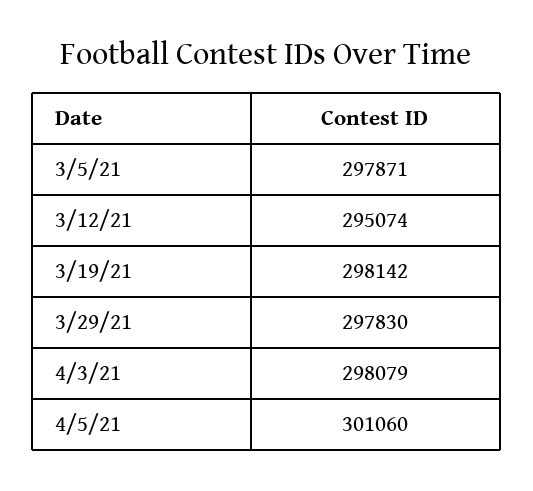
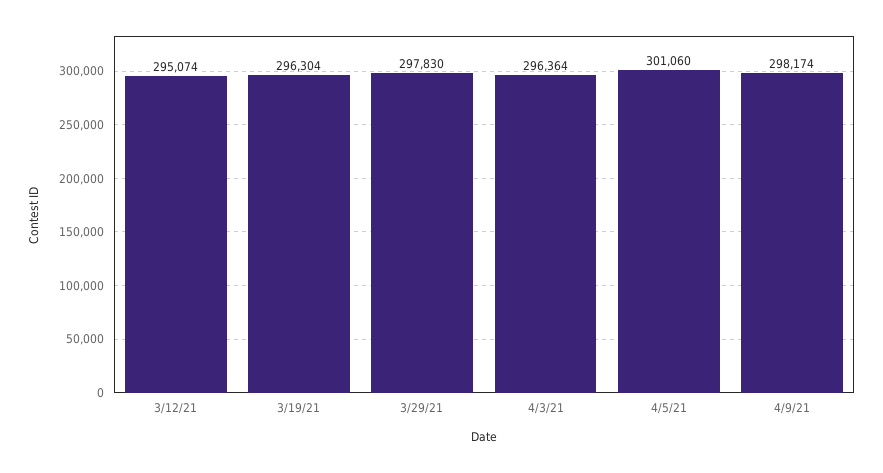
3/5/21: 297871 -> none
3/19/21: 298142 -> 296304
4/3/21: 298079 -> 296364
4/9/21: none -> 298174

